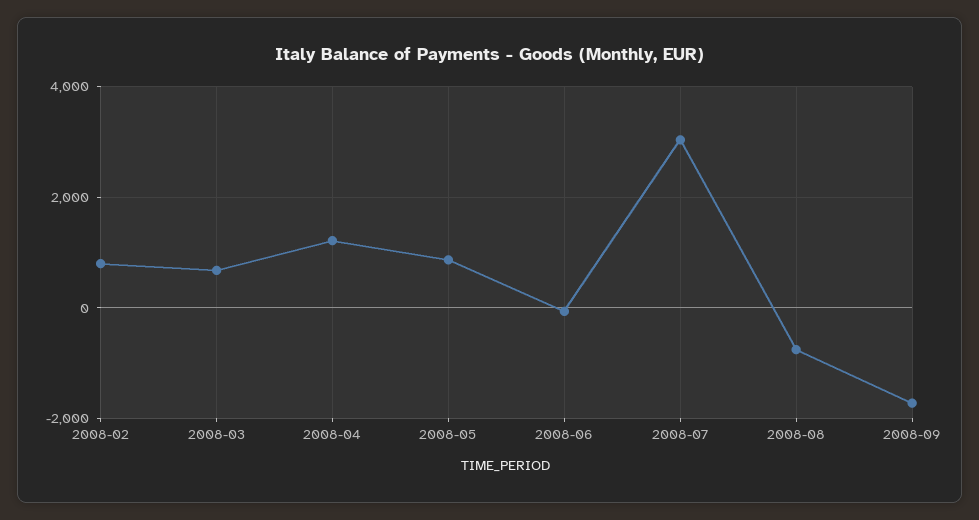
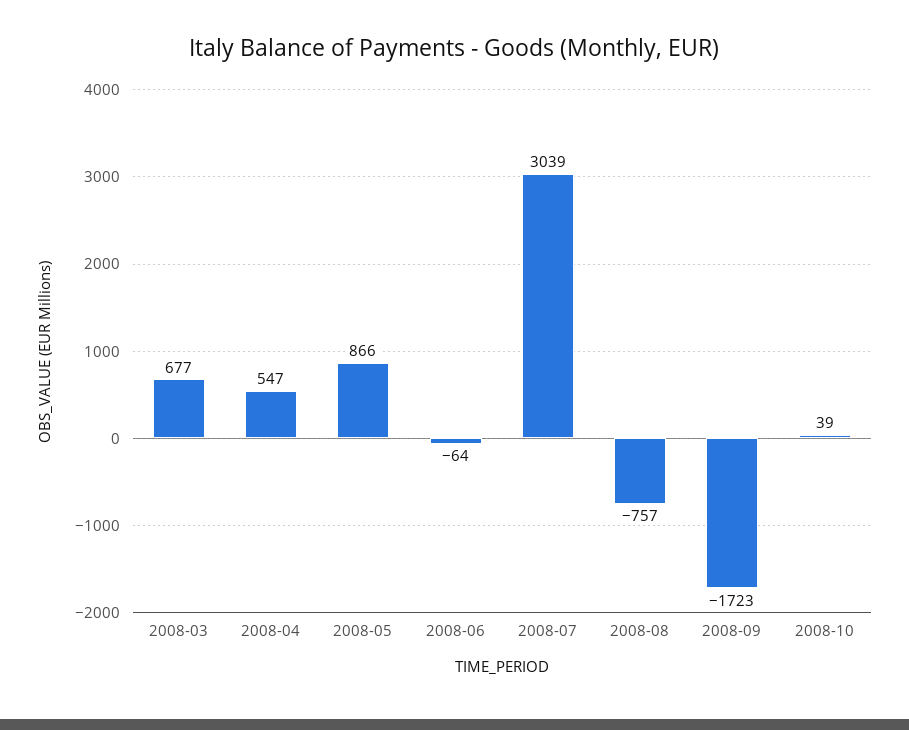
2008-02: 800 -> none
2008-04: 1200 -> 547
2008-10: none -> 39

